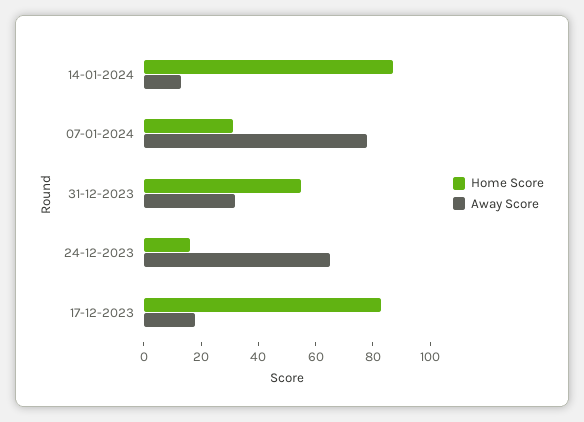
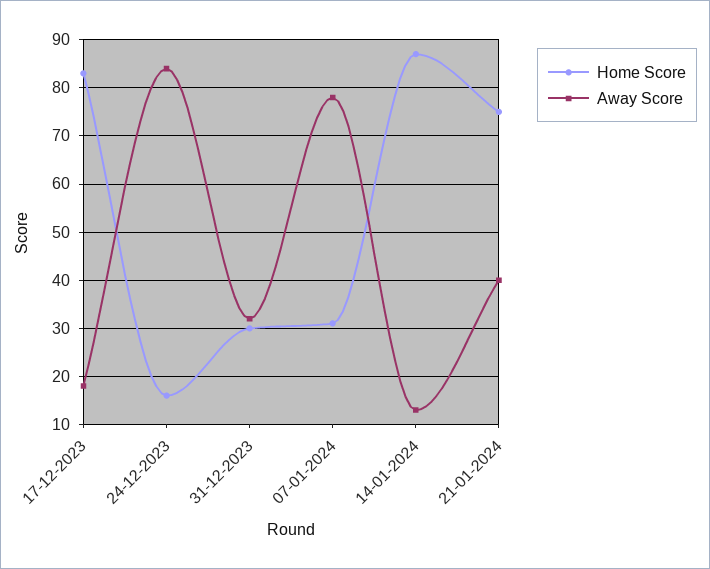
Home Score, 31-12-2023: 55 -> 30
Away Score, 24-12-2023: 65 -> 85
Home Score, 21-01-2024: none -> 75
Away Score, 21-01-2024: none -> 40

